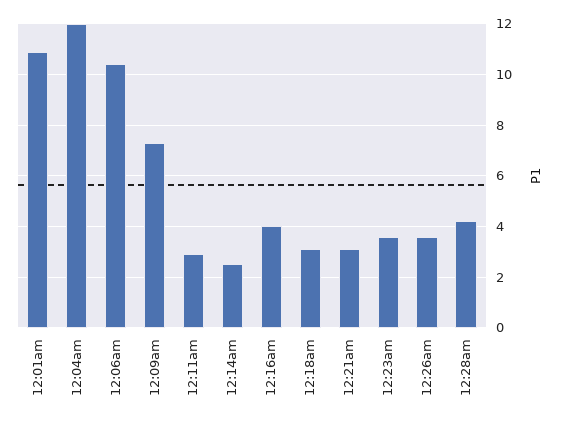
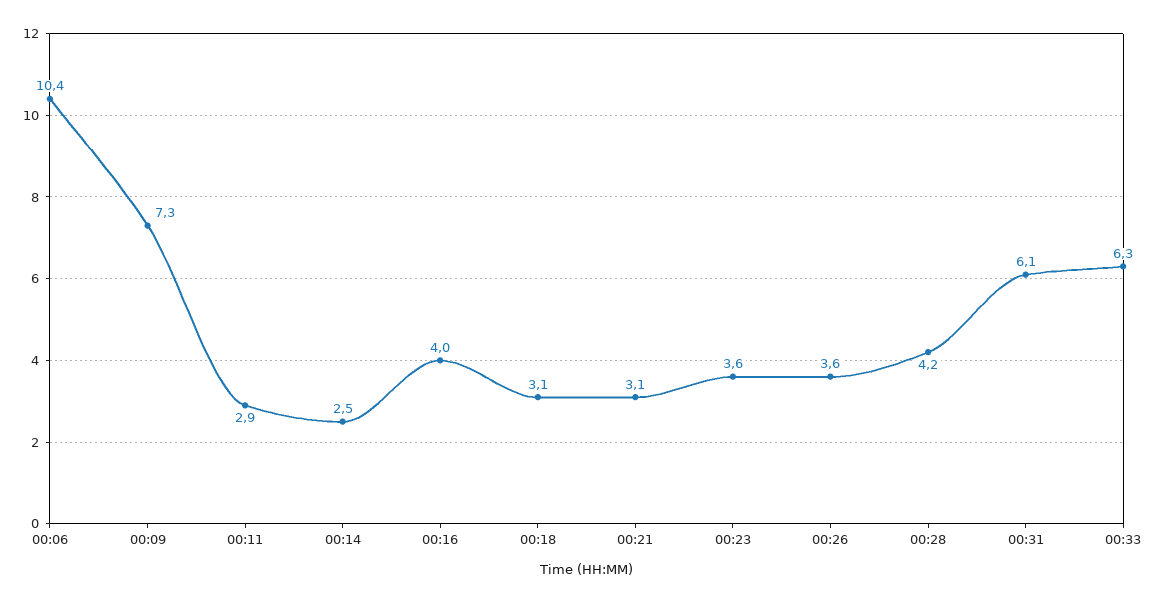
12:01am: 11 -> none
12:04am: 12 -> none
00:31: none -> 6.1
00:33: none -> 6.3

